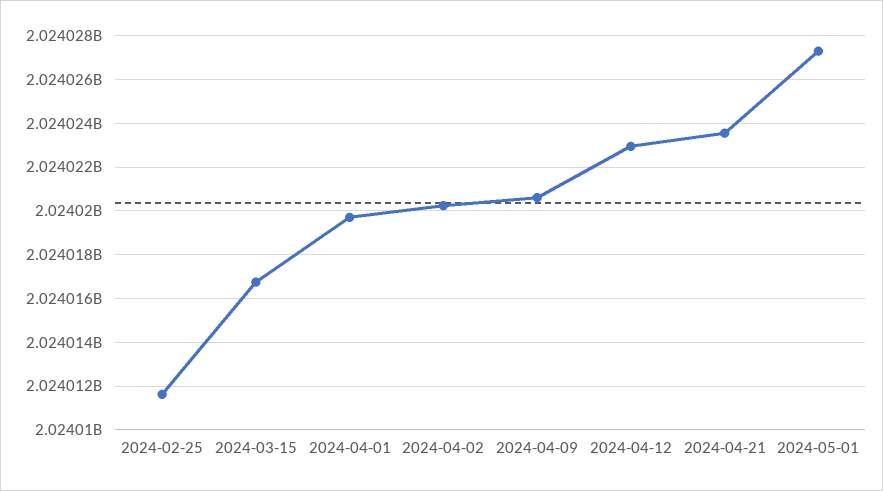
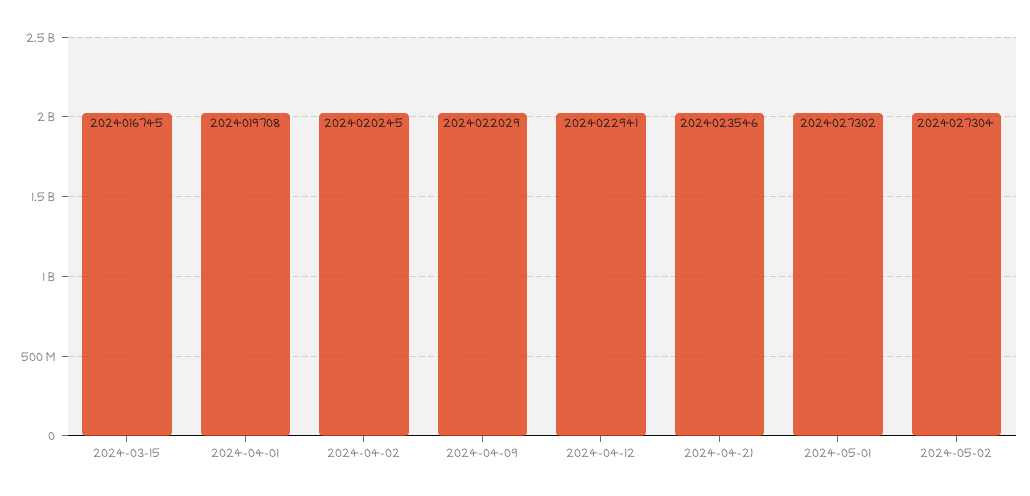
2024-02-25: 2024011500 -> none
2024-04-09: 2024020500 -> 2024022029
2024-05-02: none -> 2024027304

